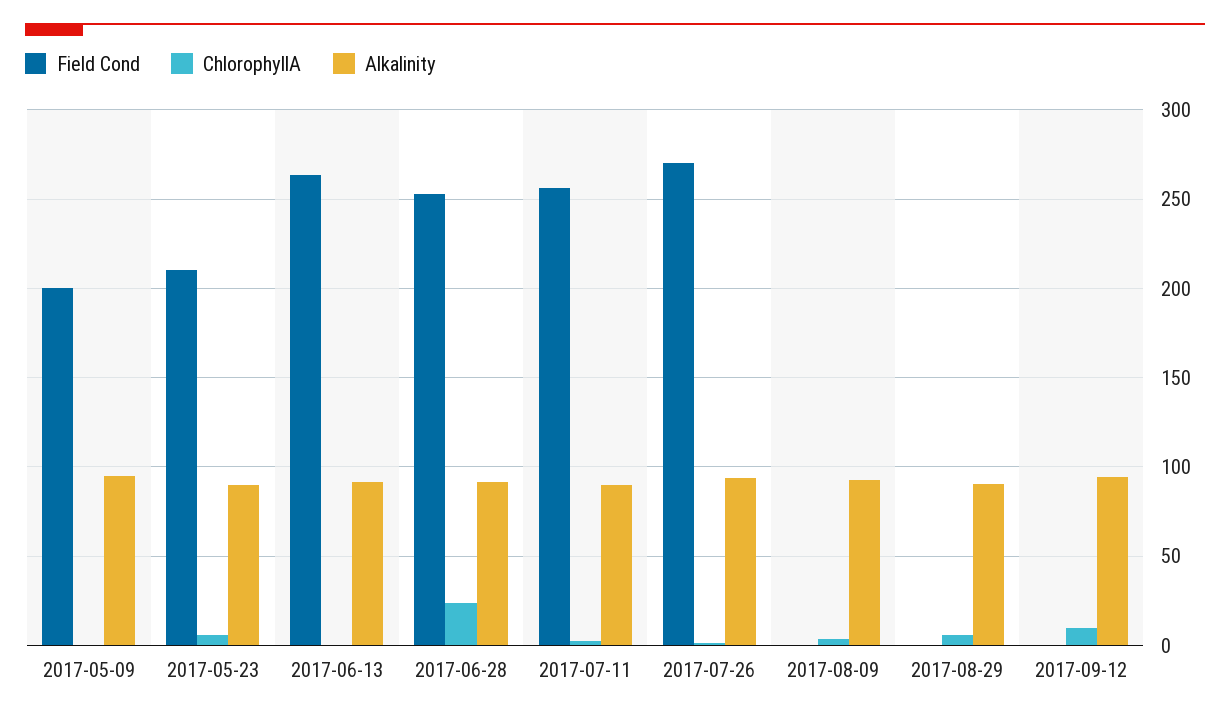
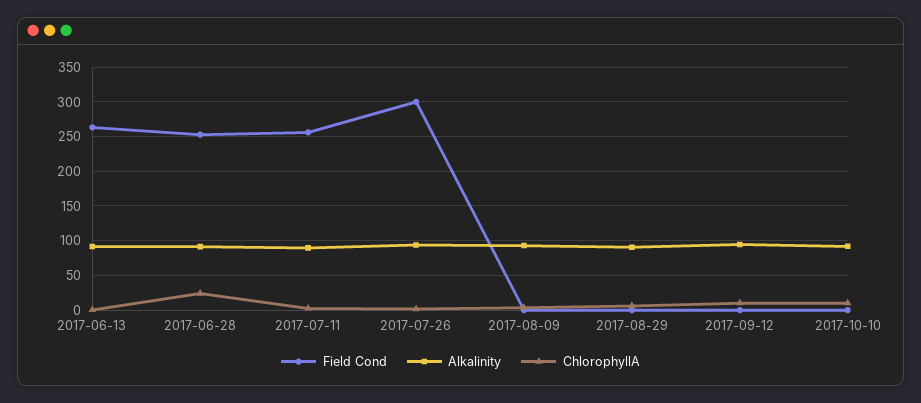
Field Cond, 2017-05-09: 200 -> none
ChlorophyllA, 2017-05-09: 0 -> none
Alkalinity, 2017-05-09: 95 -> none
Field Cond, 2017-05-23: 210 -> none
ChlorophyllA, 2017-05-23: 5 -> none
Alkalinity, 2017-05-23: 90 -> none
Field Cond, 2017-07-26: 270 -> 300
Field Cond, 2017-10-10: none -> 0
Alkalinity, 2017-10-10: none -> 90
ChlorophyllA, 2017-10-10: none -> 10

